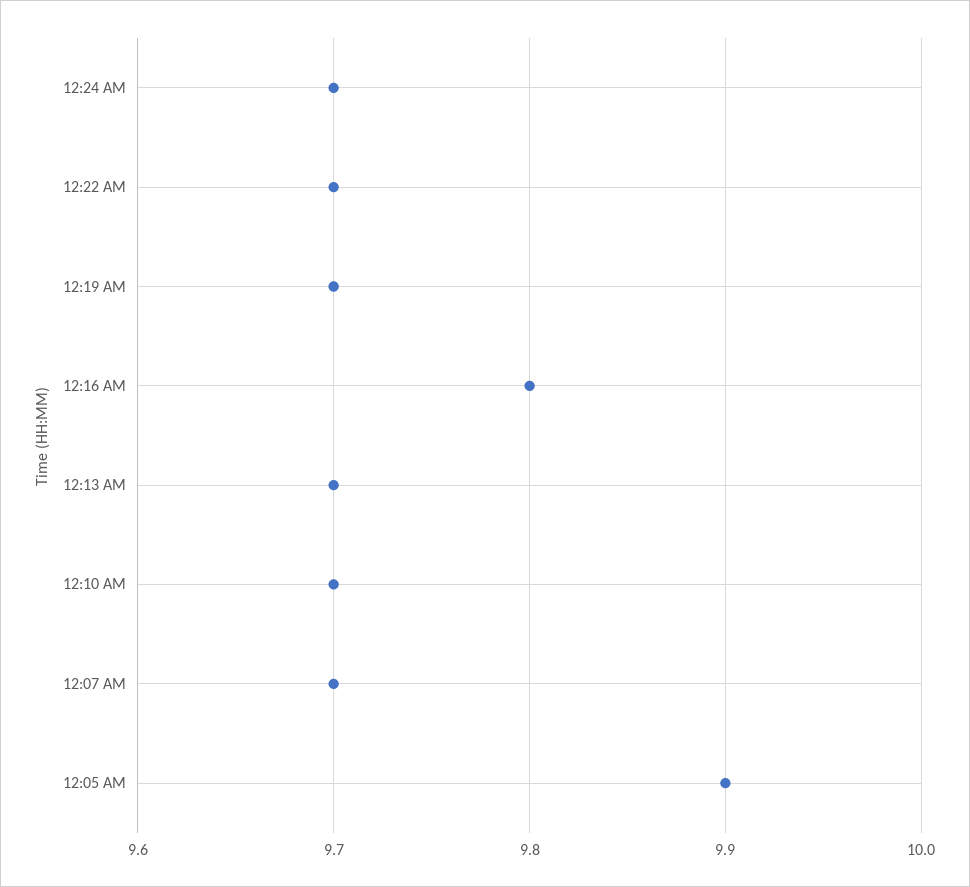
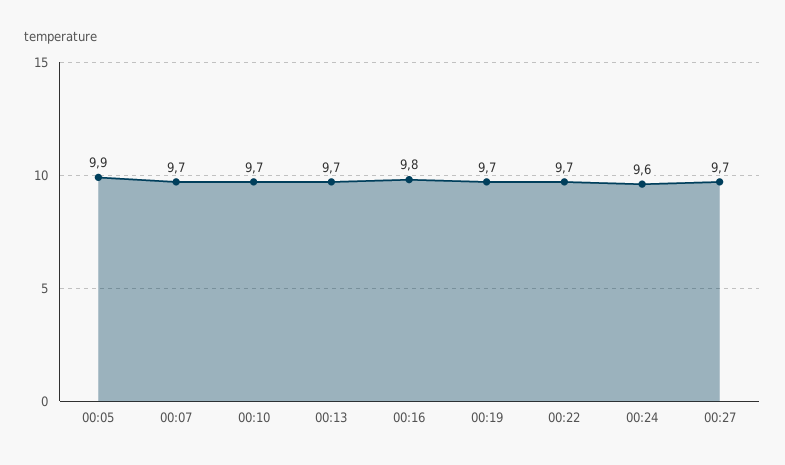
12:24 AM: 9.7 -> 9.6
00:27: none -> 9.7

